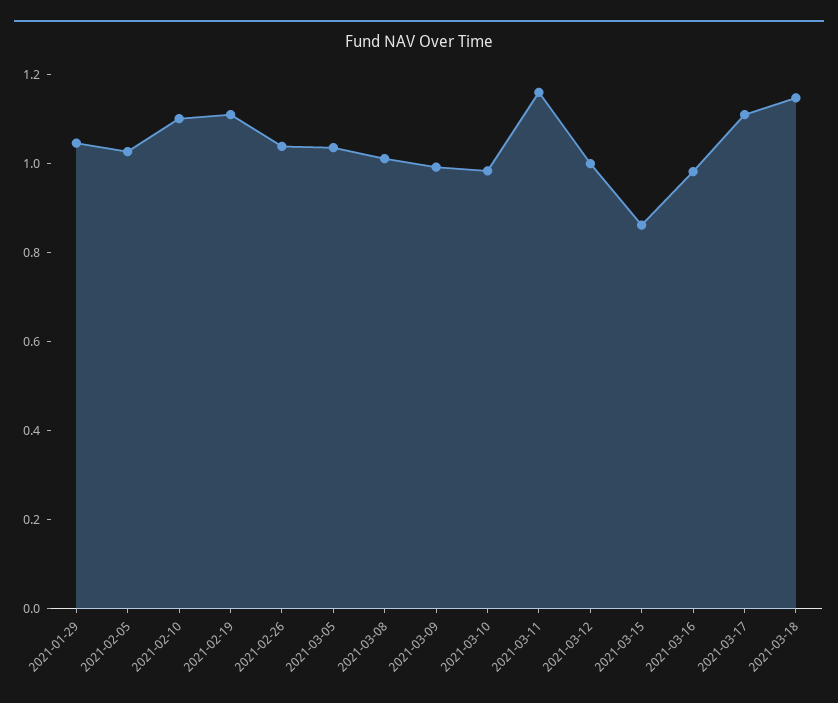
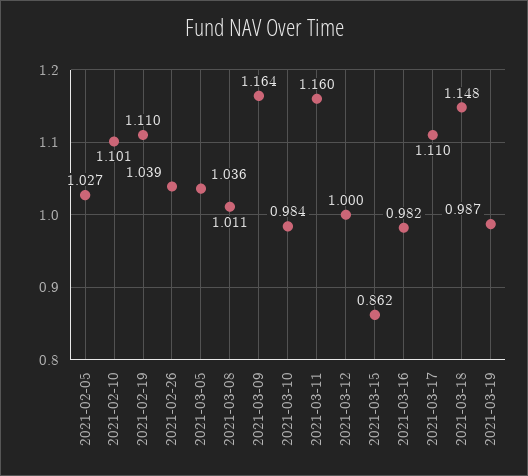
2021-01-29: 1.05 -> none
2021-03-09: 1 -> 1.164
2021-03-19: none -> 0.987

